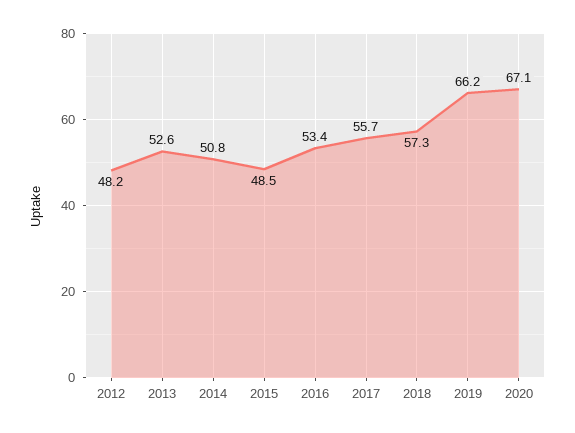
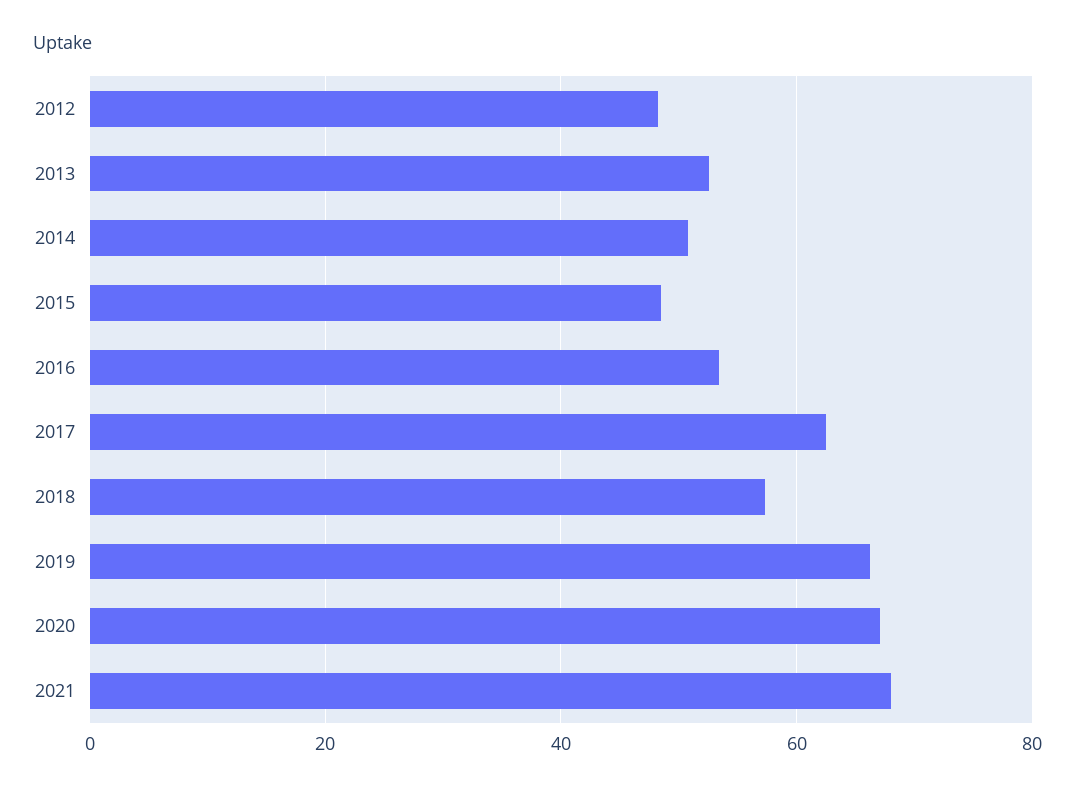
2017: 55.7 -> 62
2021: none -> 68

